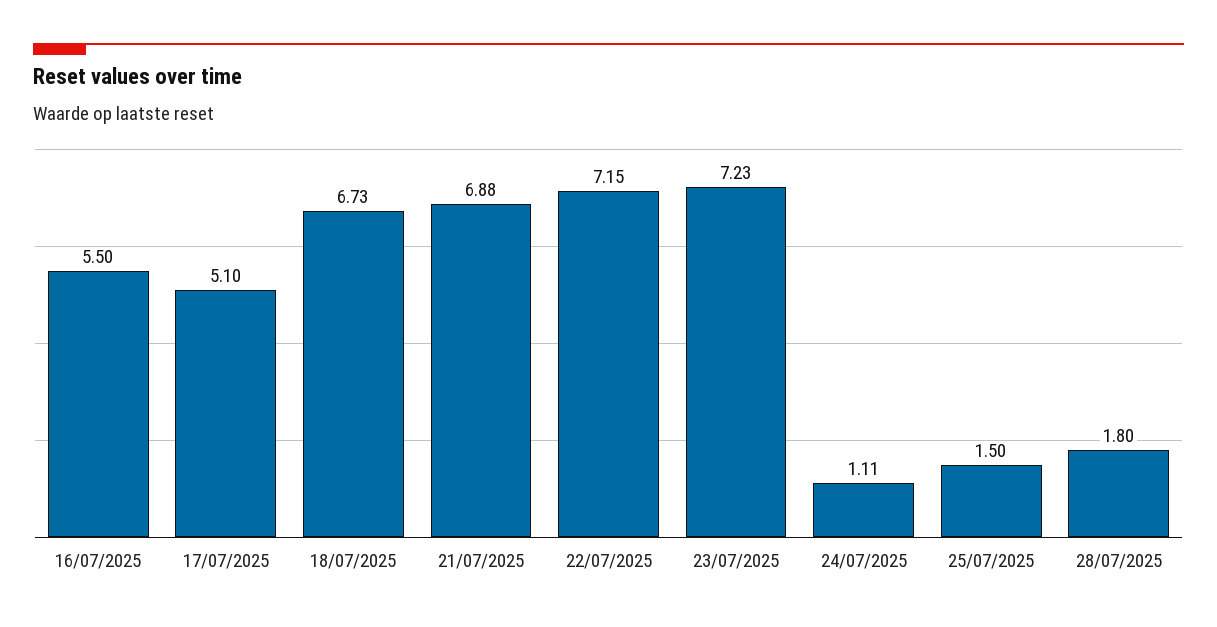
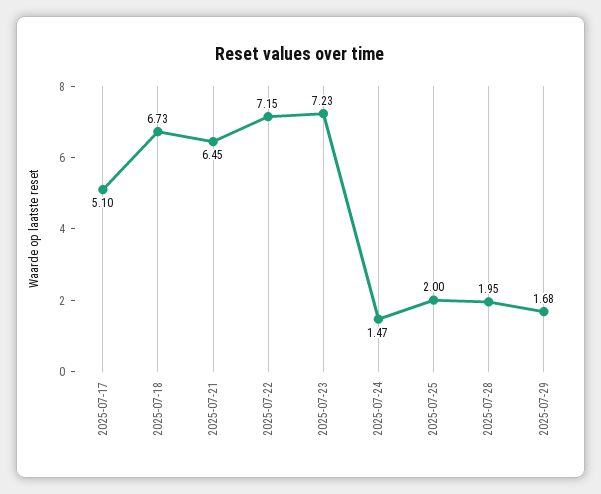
16/07/2025: 5.5 -> none
21/07/2025: 6.88 -> 6.45
24/07/2025: 1.11 -> 1.47
25/07/2025: 1.5 -> 2
28/07/2025: 1.8 -> 1.95
2025-07-29: none -> 1.68

